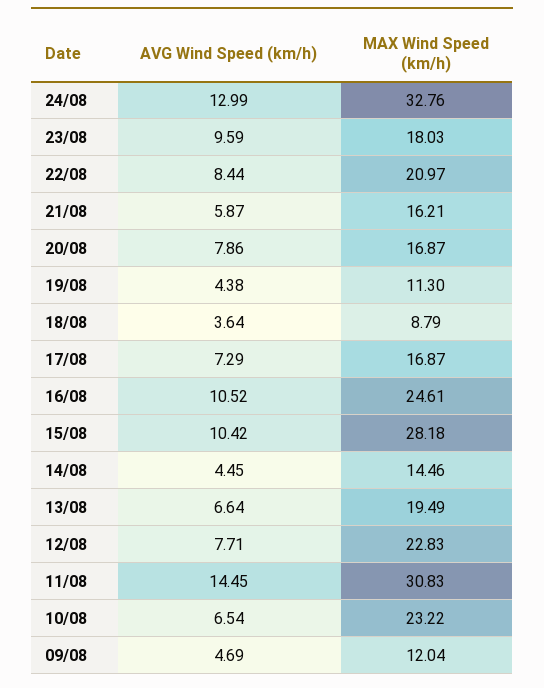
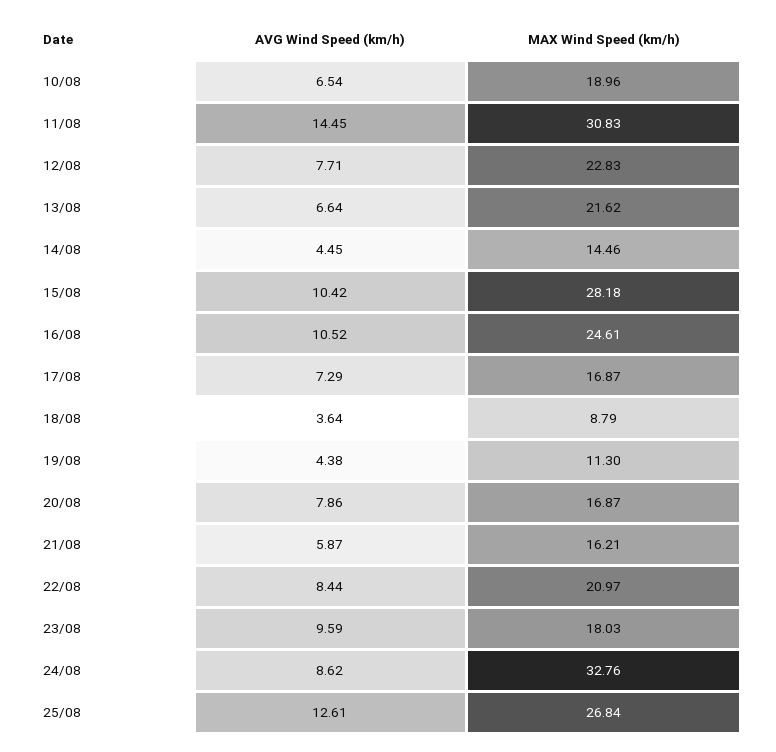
AVG Wind Speed (km/h), 24/08: 12.99 -> 8.62
MAX Wind Speed (km/h), 13/08: 19.49 -> 21.62
MAX Wind Speed (km/h), 10/08: 23.22 -> 18.96
AVG Wind Speed (km/h), 09/08: 4.69 -> none
MAX Wind Speed (km/h), 09/08: 12.04 -> none
AVG Wind Speed (km/h), 25/08: none -> 12.61
MAX Wind Speed (km/h), 25/08: none -> 26.84

